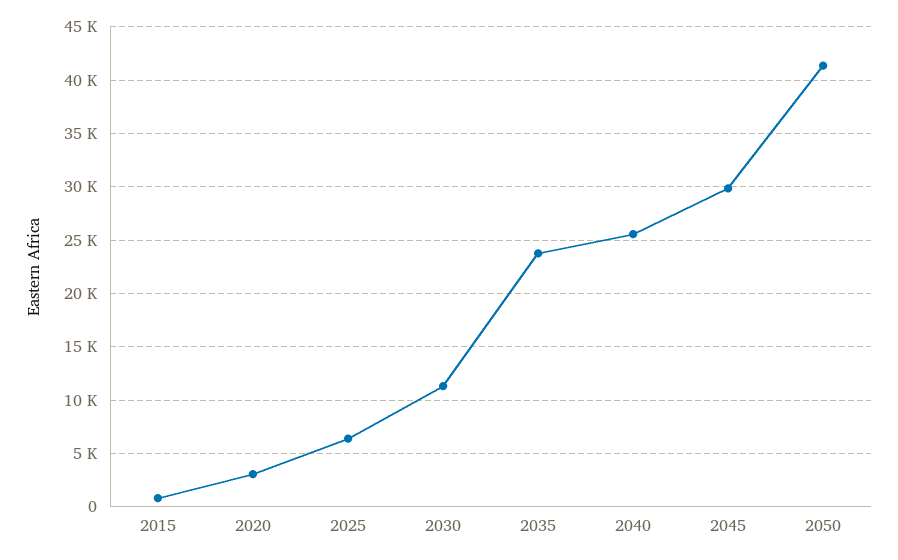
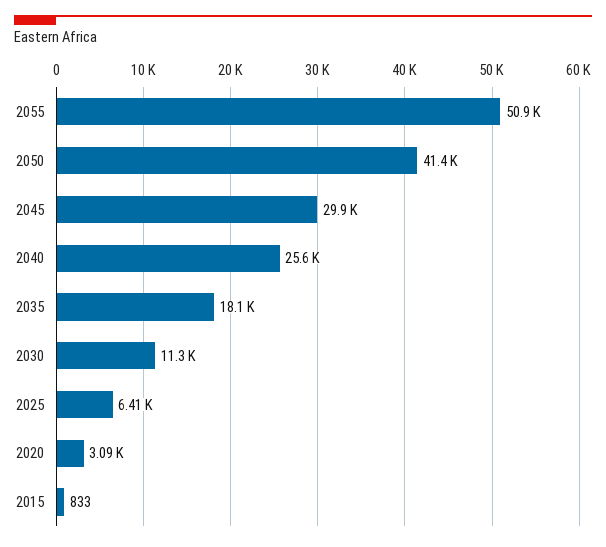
2035: 24000 -> 18100
2055: none -> 50900

